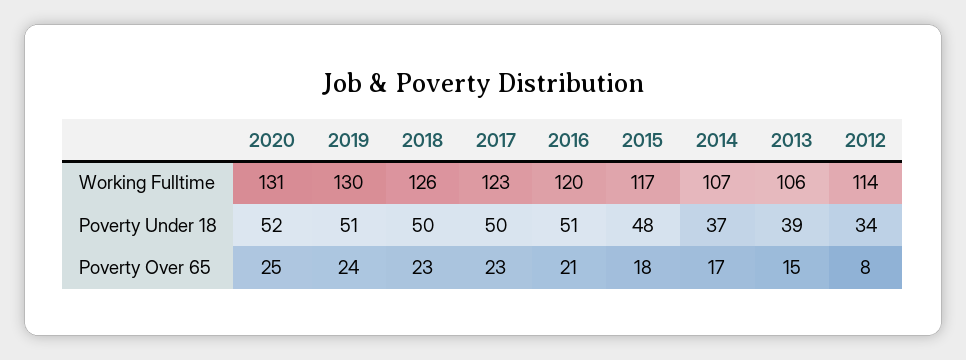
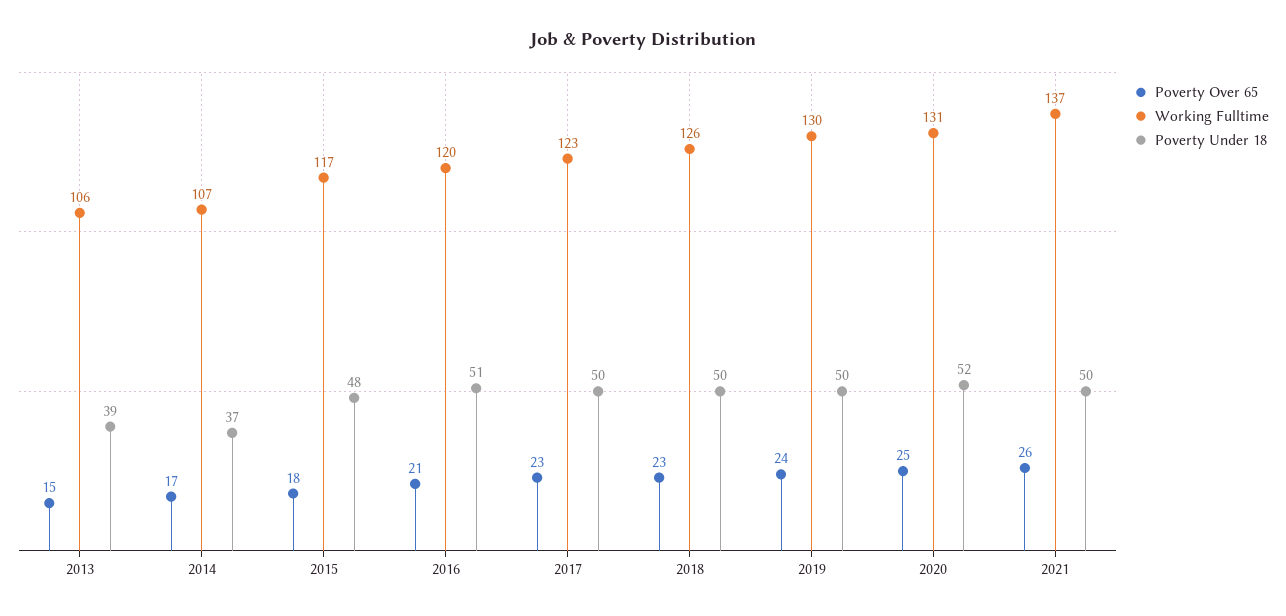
Working Fulltime, 2012: 114 -> none
Poverty Under 18, 2019: 51 -> 50
Poverty Under 18, 2012: 34 -> none
Poverty Over 65, 2012: 8 -> none
Poverty Over 65, 2021: none -> 26
Working Fulltime, 2021: none -> 137
Poverty Under 18, 2021: none -> 50

